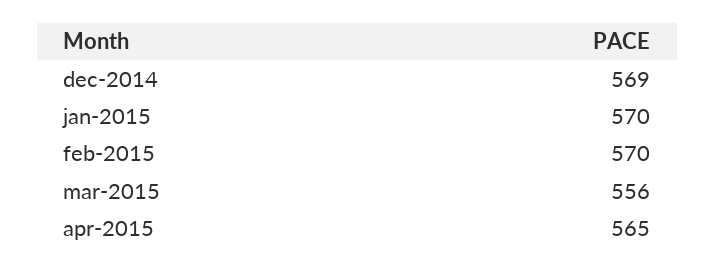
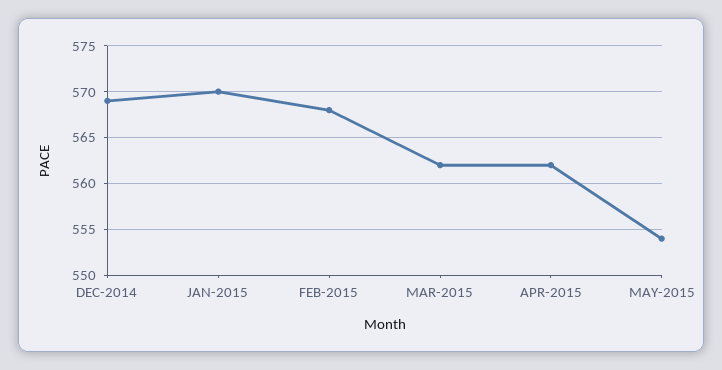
feb-2015: 570 -> 568
mar-2015: 556 -> 562
apr-2015: 565 -> 562
MAY-2015: none -> 554

